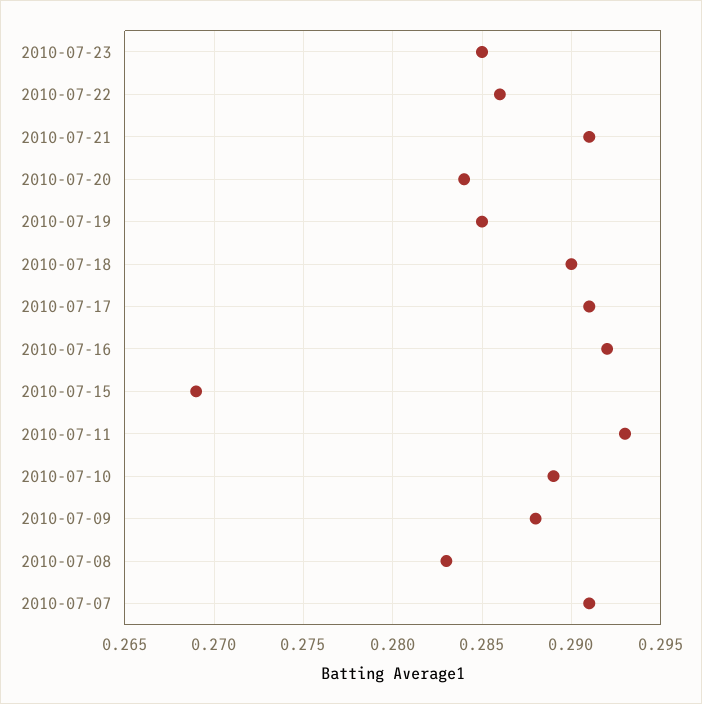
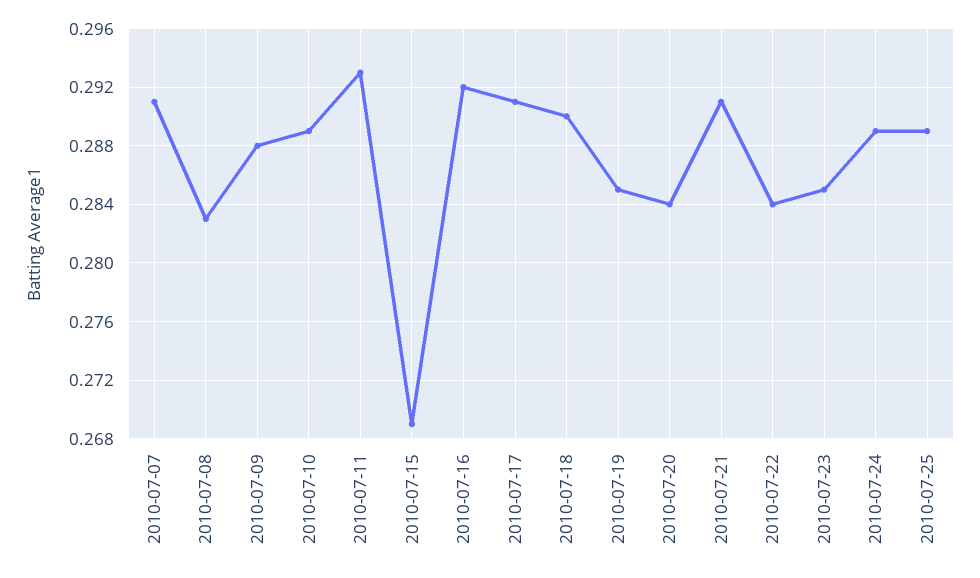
2010-07-22: 0.286 -> 0.284
2010-07-24: none -> 0.289
2010-07-25: none -> 0.289

